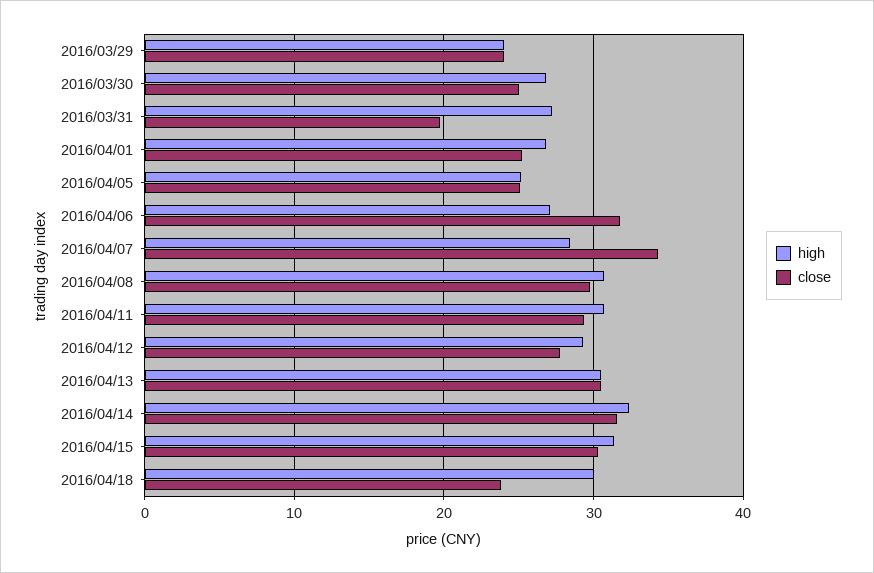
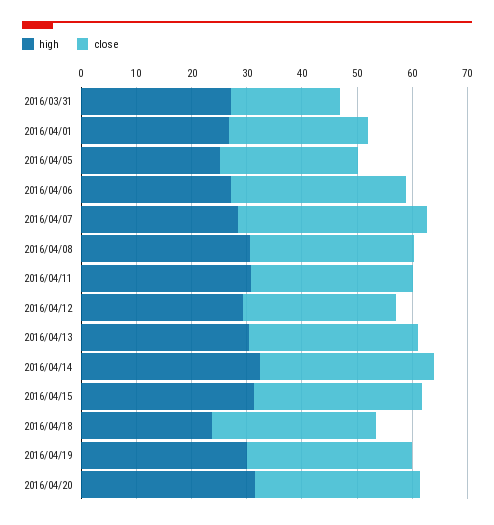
high, 2016/03/29: 24 -> none
close, 2016/03/29: 24 -> none
high, 2016/03/30: 27 -> none
close, 2016/03/30: 25 -> none
high, 2016/04/18: 30 -> 24
close, 2016/04/18: 24 -> 30
high, 2016/04/19: none -> 30
close, 2016/04/19: none -> 30
high, 2016/04/20: none -> 32
close, 2016/04/20: none -> 30

